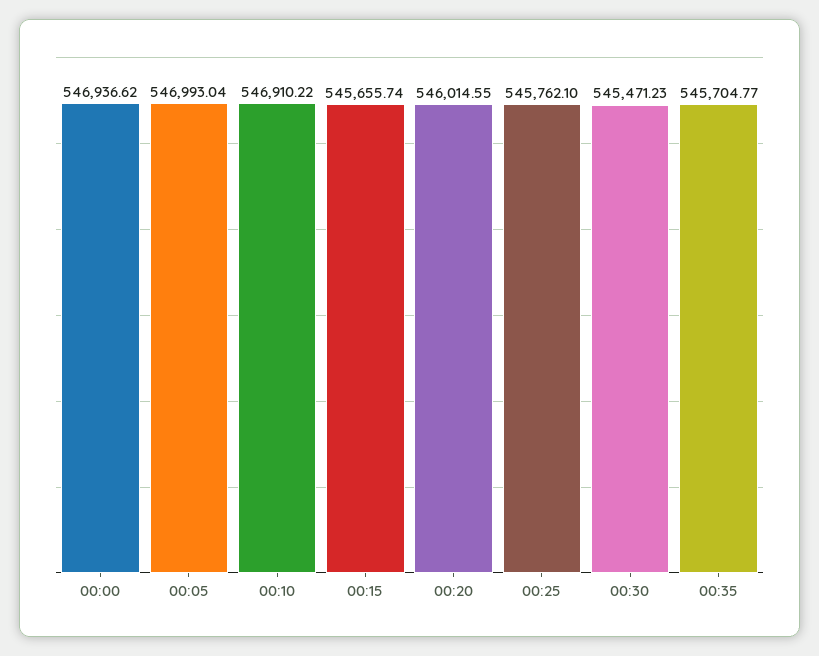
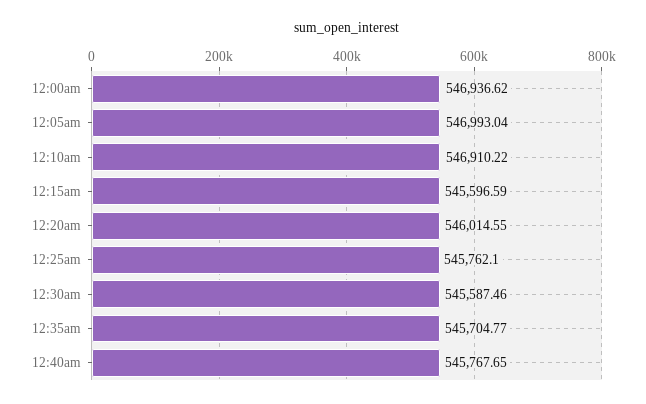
00:15: 545655.74 -> 545596.59
00:30: 545471.23 -> 545587.46
12:40am: none -> 545767.65

